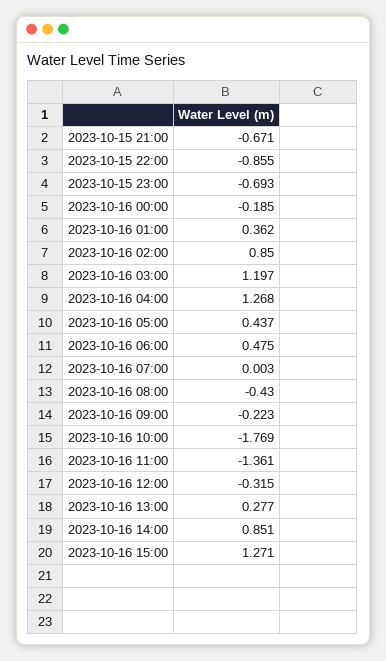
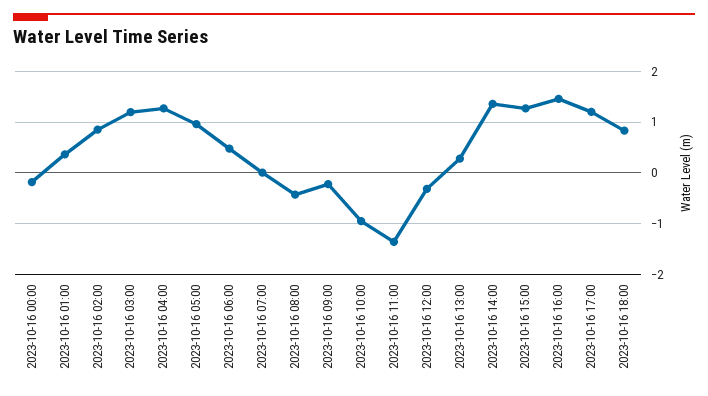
2023-10-15 21:00: -0.671 -> none
2023-10-15 22:00: -0.855 -> none
2023-10-15 23:00: -0.693 -> none
2023-10-16 05:00: 0.437 -> 1
2023-10-16 10:00: -1.769 -> -1
2023-10-16 14:00: 0.851 -> 1.4
2023-10-16 16:00: none -> 1.4
2023-10-16 17:00: none -> 1.2
2023-10-16 18:00: none -> 0.8

